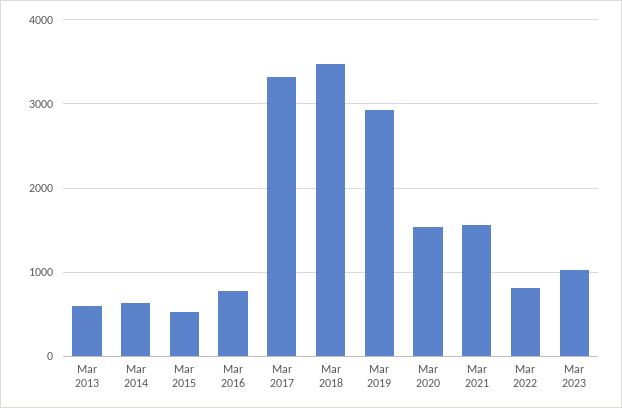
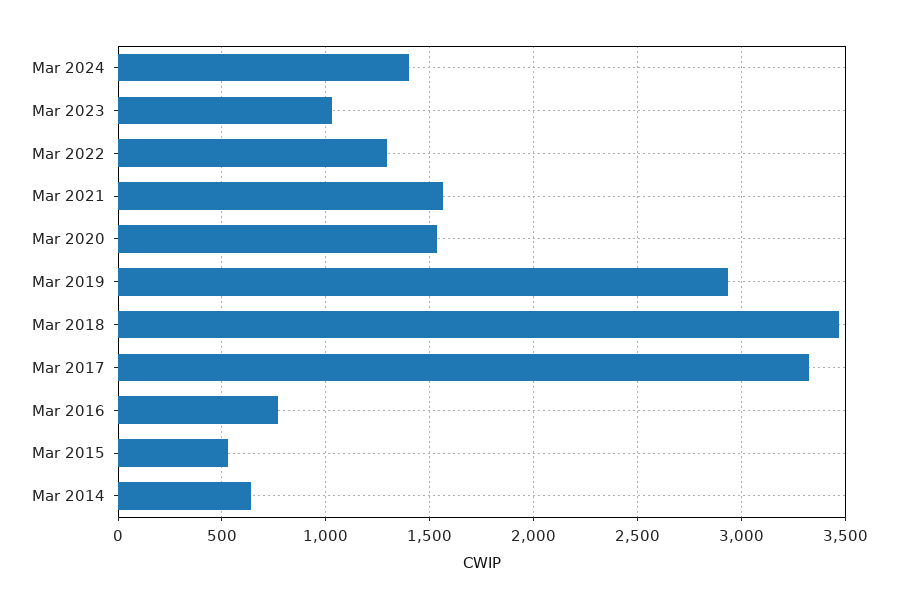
Mar 2013: 600 -> none
Mar 2022: 800 -> 1300
Mar 2024: none -> 1400

